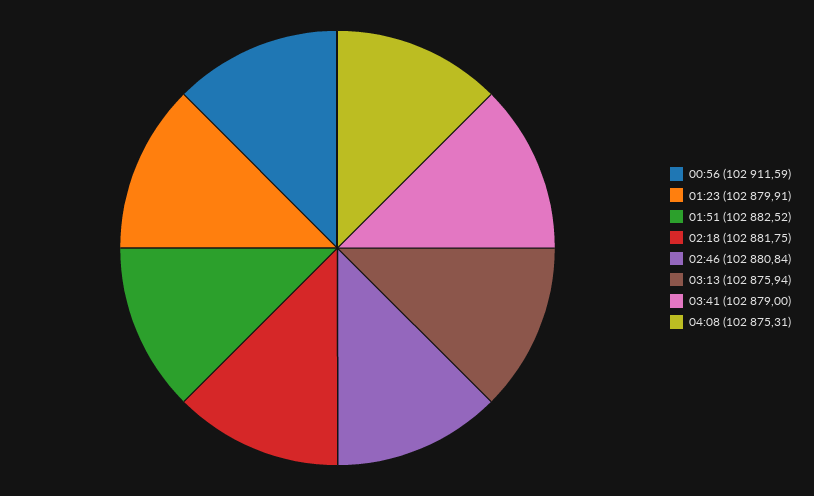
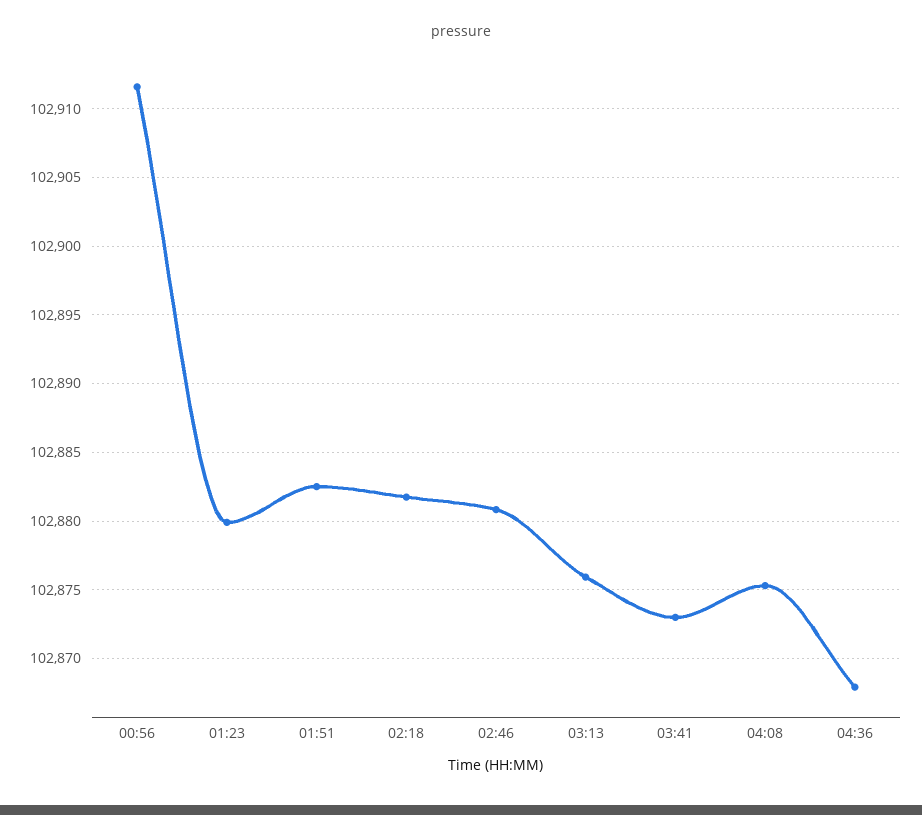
03:41: 102879 -> 102873
04:36: none -> 102868

